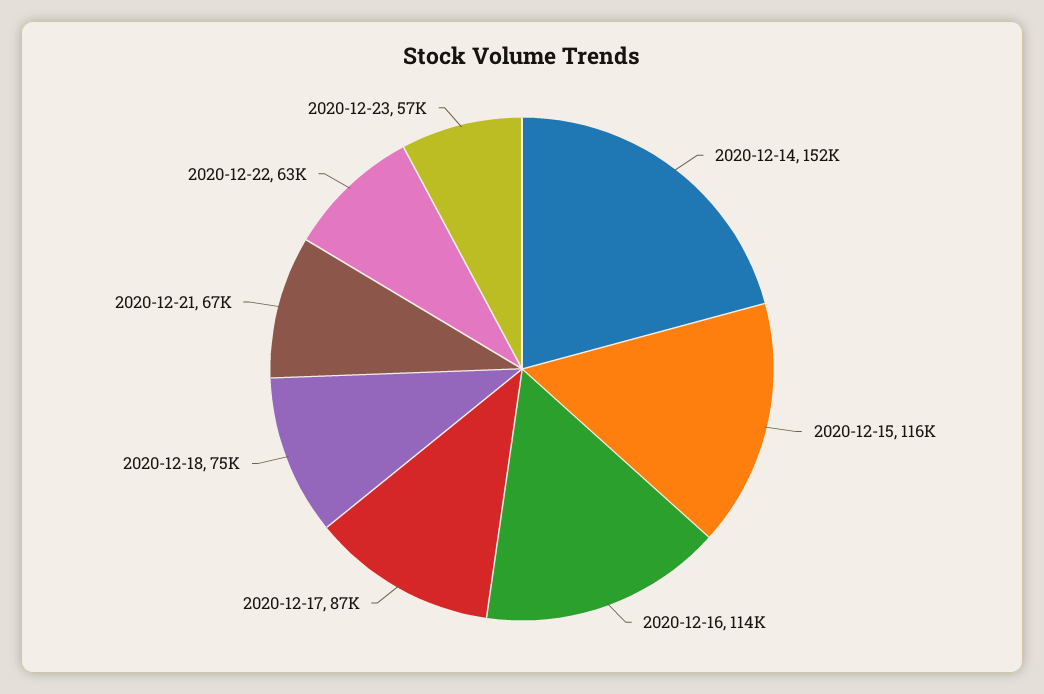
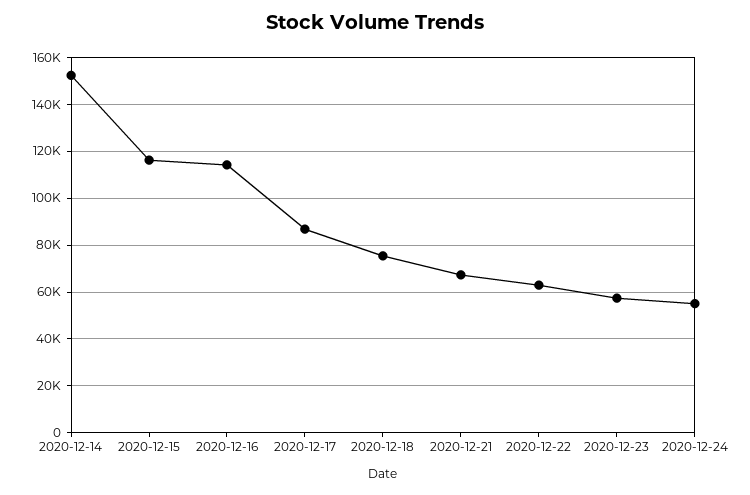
2020-12-24: none -> 55000

